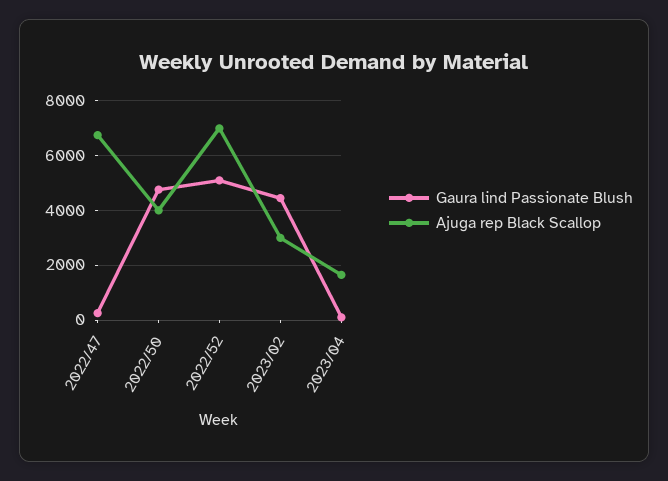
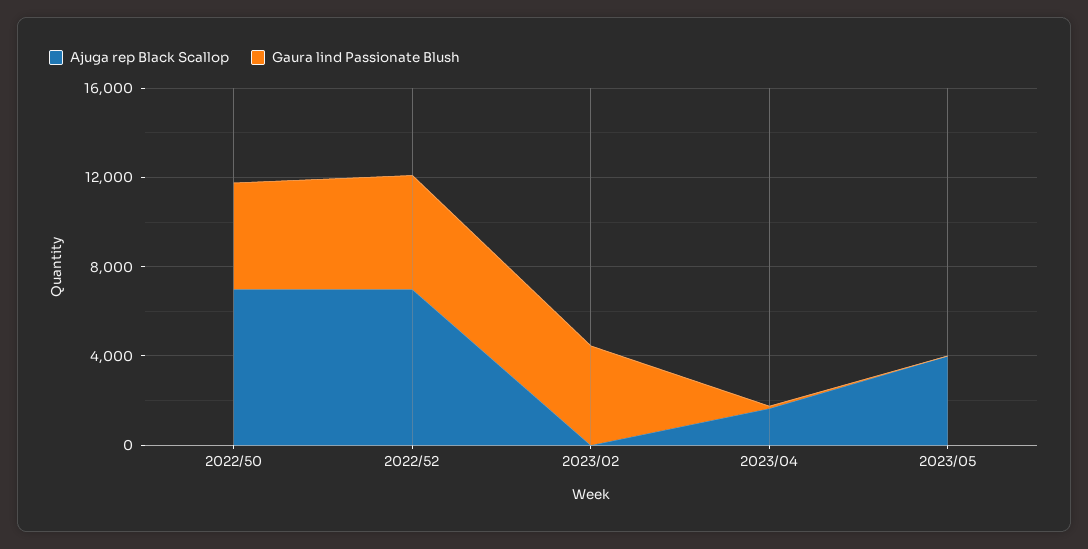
Gaura lind Passionate Blush, 2022/47: 250 -> none
Ajuga rep Black Scallop, 2022/47: 6750 -> none
Ajuga rep Black Scallop, 2022/50: 4000 -> 7000
Ajuga rep Black Scallop, 2023/02: 3000 -> 0
Ajuga rep Black Scallop, 2023/05: none -> 4000
Gaura lind Passionate Blush, 2023/05: none -> 0

